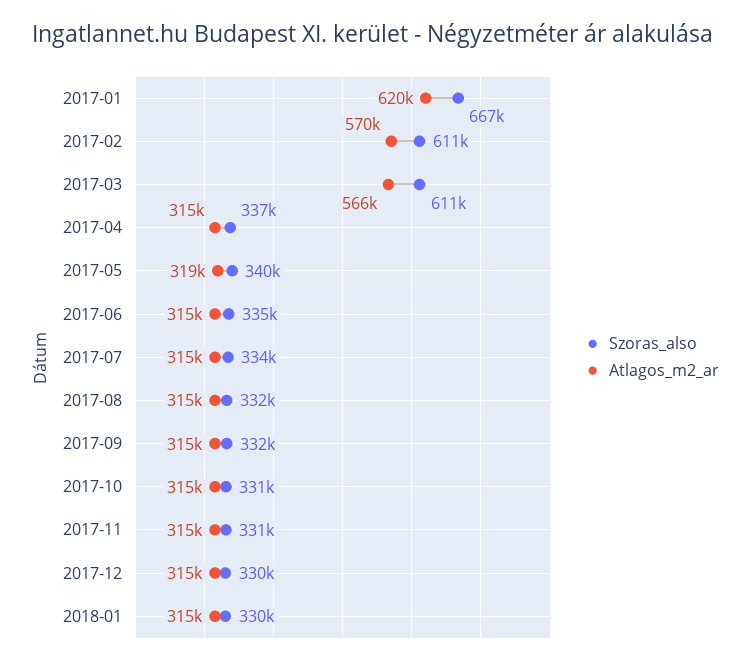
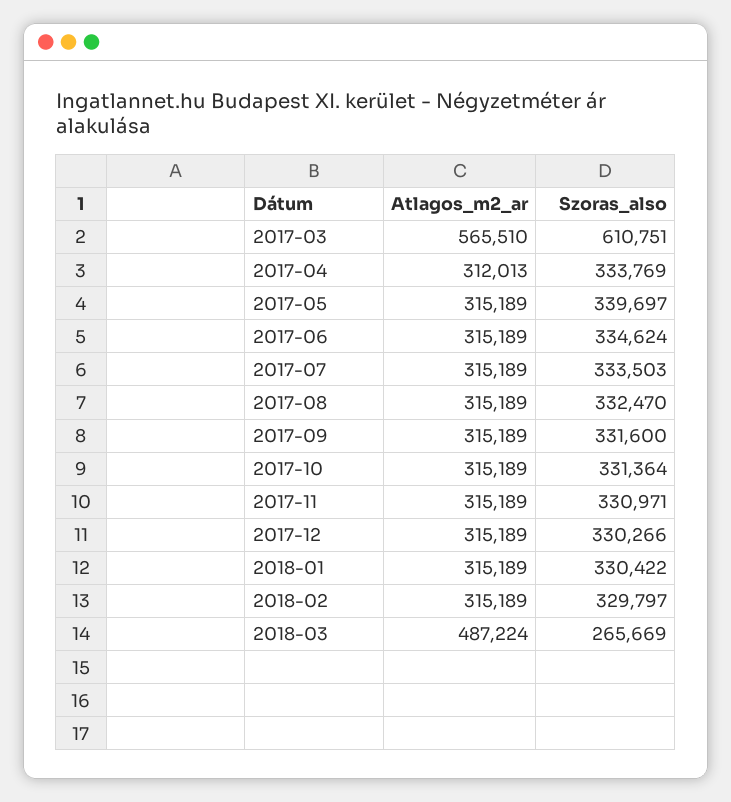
Szoras_also, 2017-01: 667000 -> none
Atlagos_m2_ar, 2017-01: 620000 -> none
Szoras_also, 2017-02: 611000 -> none
Atlagos_m2_ar, 2017-02: 570000 -> none
Szoras_also, 2017-04: 337000 -> 333769
Atlagos_m2_ar, 2017-04: 315000 -> 312013
Atlagos_m2_ar, 2017-05: 319000 -> 315189
Atlagos_m2_ar, 2018-02: none -> 315189
Szoras_also, 2018-02: none -> 329797
Atlagos_m2_ar, 2018-03: none -> 487224
Szoras_also, 2018-03: none -> 265669

